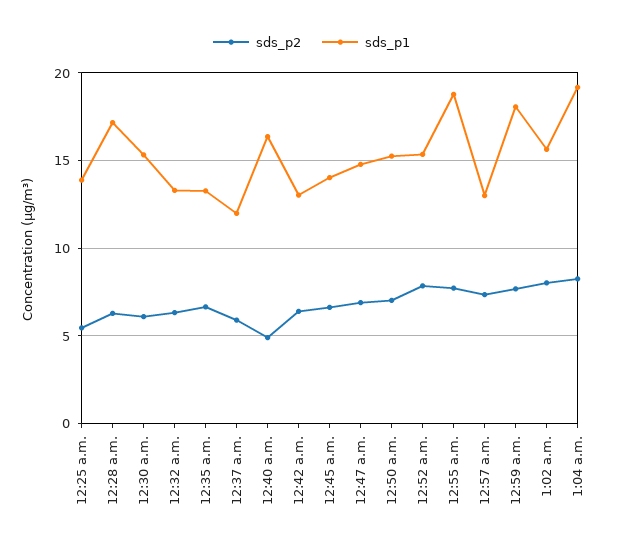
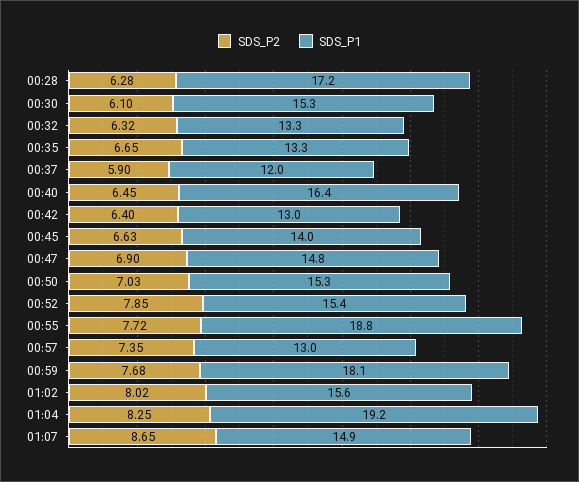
sds_p2, 12:25 a.m.: 5.5 -> none
sds_p1, 12:25 a.m.: 14 -> none
sds_p2, 12:40 a.m.: 5 -> 6.45
sds_p2, 01:07: none -> 8.65
sds_p1, 01:07: none -> 14.9

